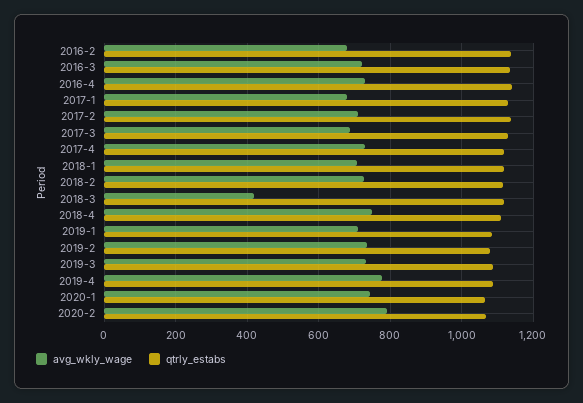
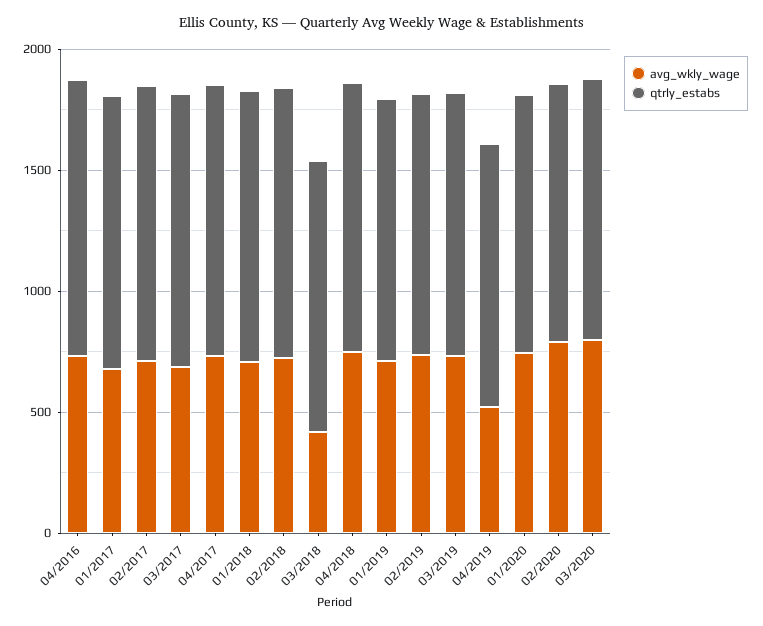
avg_wkly_wage, 2016-2: 680 -> none
qtrly_estabs, 2016-2: 1140 -> none
avg_wkly_wage, 2016-3: 720 -> none
qtrly_estabs, 2016-3: 1140 -> none
avg_wkly_wage, 2019-4: 780 -> 500
avg_wkly_wage, 03/2020: none -> 800
qtrly_estabs, 03/2020: none -> 1100

